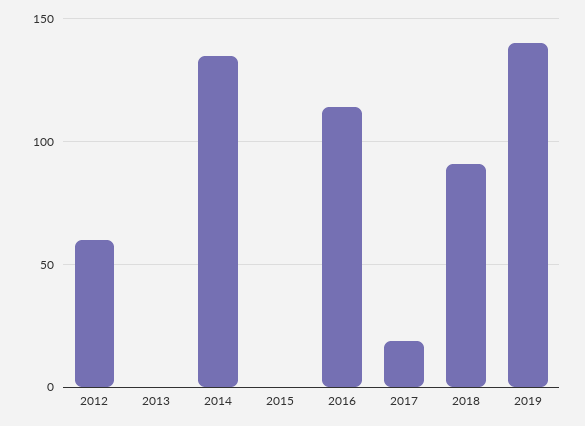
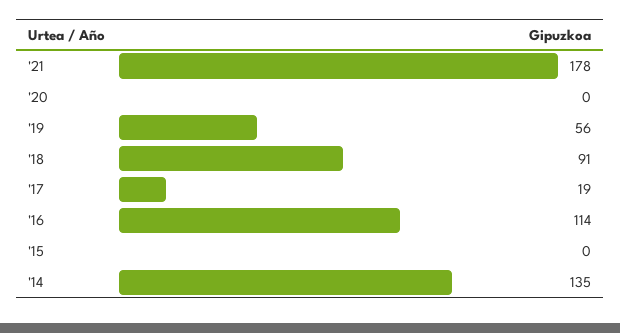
2012: 60 -> none
2013: 0 -> none
2019: 140 -> 56
'21: none -> 178
'20: none -> 0

